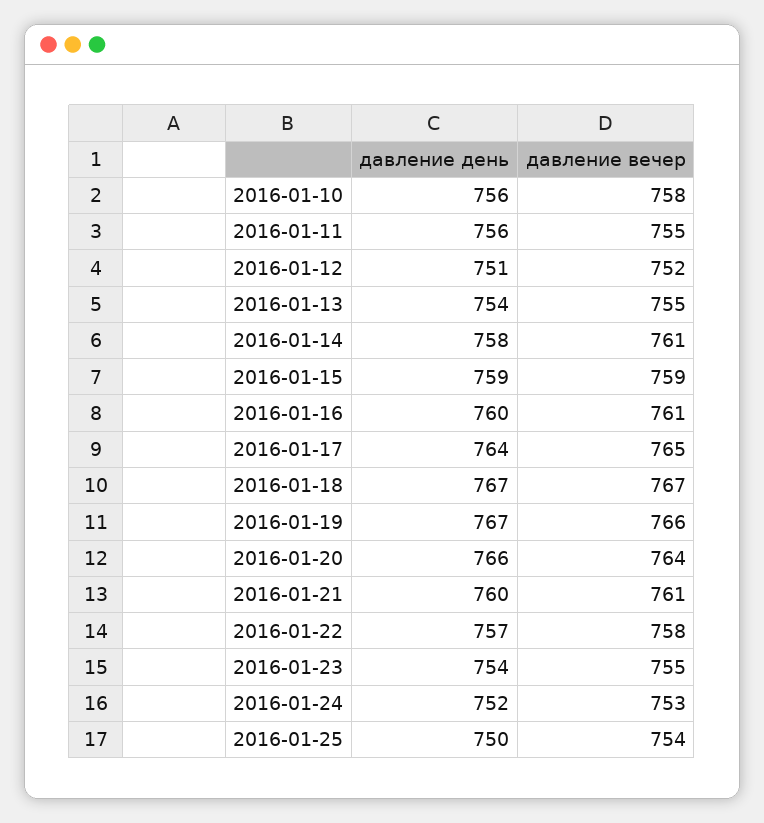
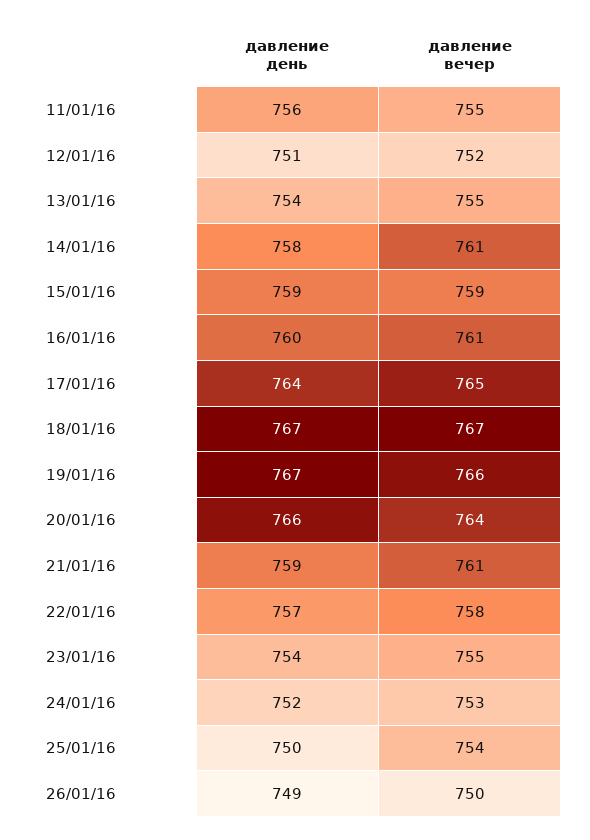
давление день, 2016-01-10: 756 -> none
давление вечер, 2016-01-10: 758 -> none
давление день, 2016-01-21: 760 -> 759
давление день, 26/01/16: none -> 749
давление вечер, 26/01/16: none -> 750

